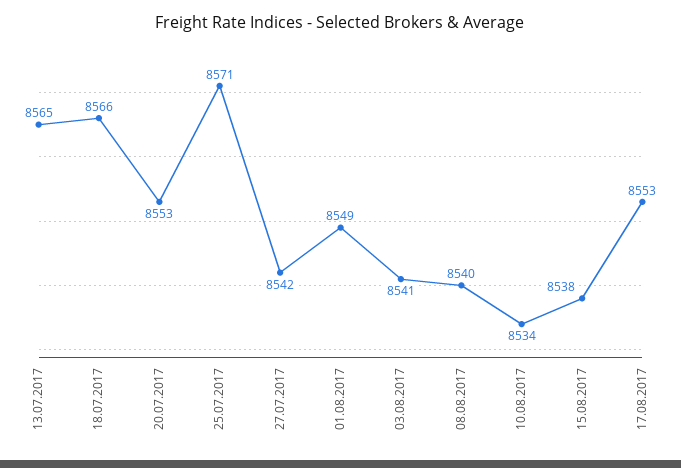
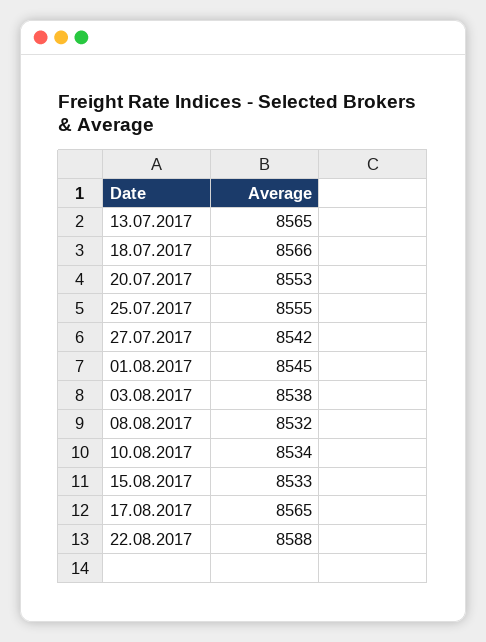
25.07.2017: 8571 -> 8555
01.08.2017: 8549 -> 8545
03.08.2017: 8541 -> 8538
08.08.2017: 8540 -> 8532
15.08.2017: 8538 -> 8533
17.08.2017: 8553 -> 8565
22.08.2017: none -> 8588

